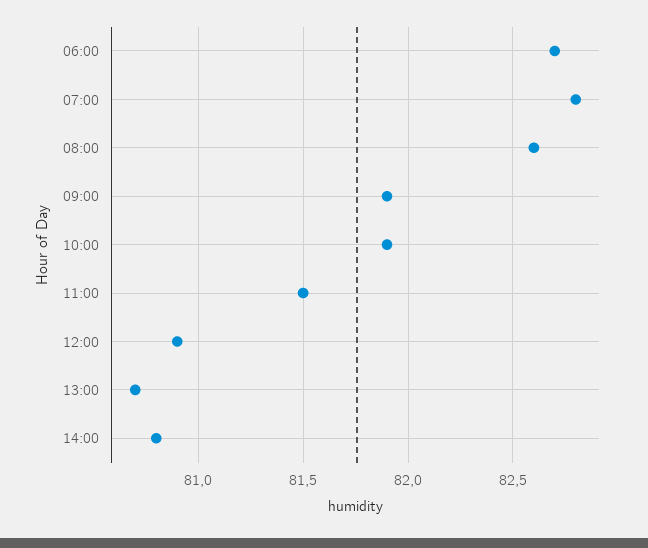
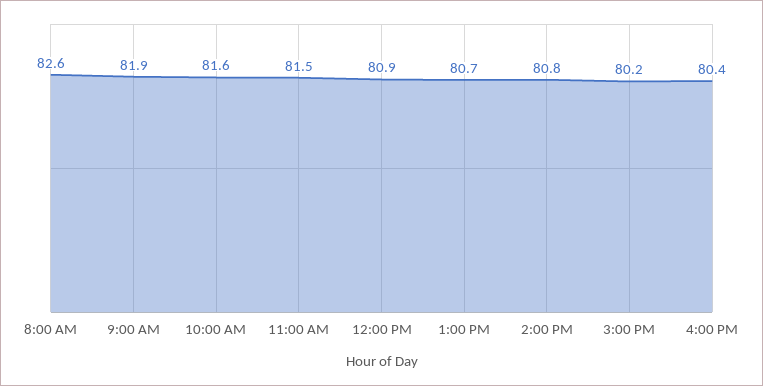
06:00: 82.7 -> none
07:00: 82.8 -> none
10:00: 81.9 -> 81.6
3:00 PM: none -> 80.2
4:00 PM: none -> 80.4

